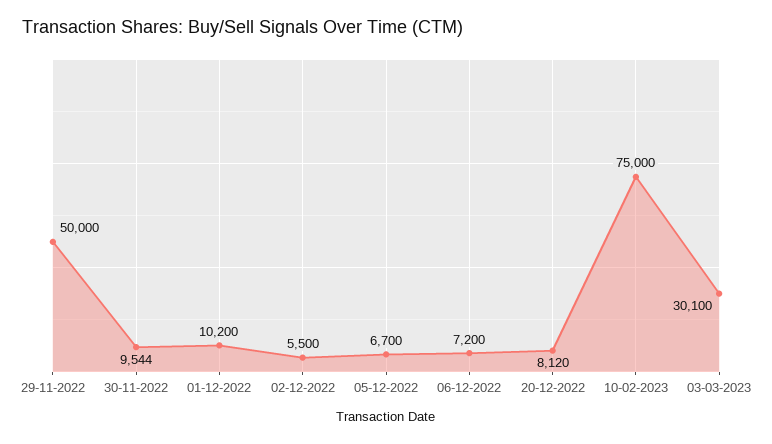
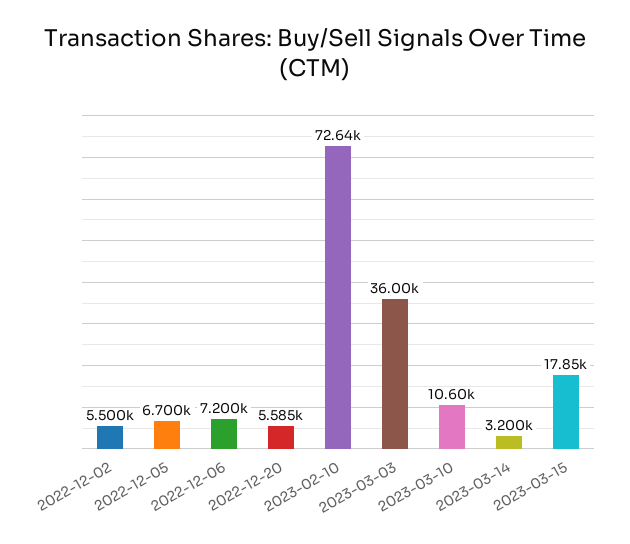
29-11-2022: 50000 -> none
30-11-2022: 9544 -> none
01-12-2022: 10200 -> none
20-12-2022: 8120 -> 5585
10-02-2023: 75000 -> 72640
03-03-2023: 30100 -> 36000
2023-03-10: none -> 10600
2023-03-14: none -> 3200
2023-03-15: none -> 17850

